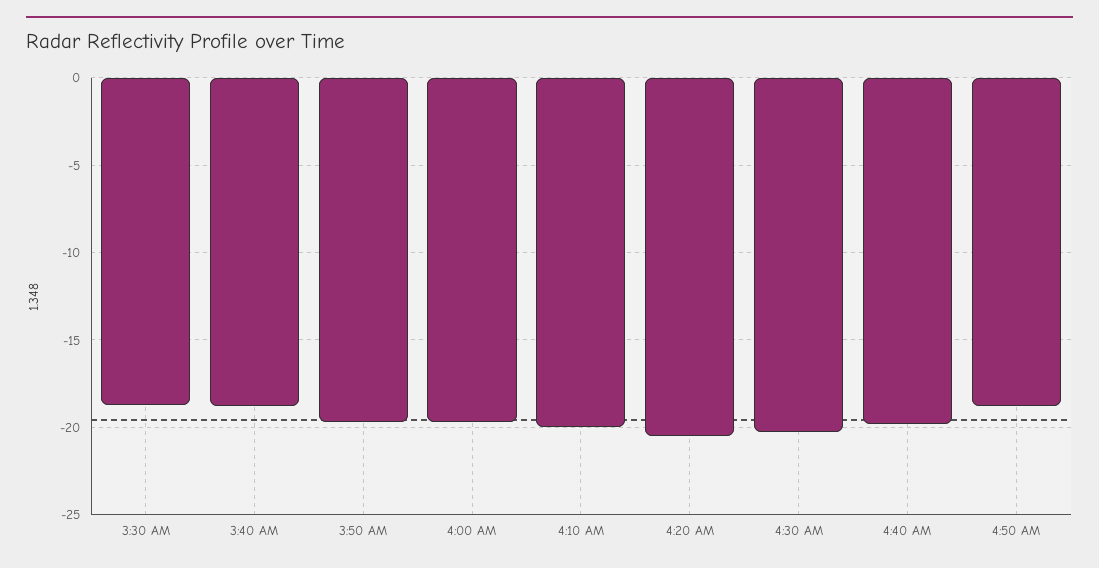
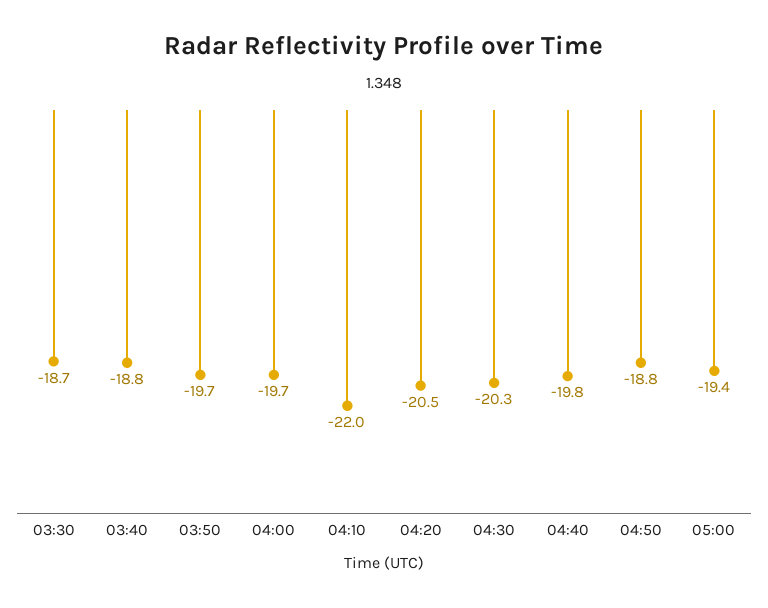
4:10 AM: -20 -> -22
05:00: none -> -19.4

